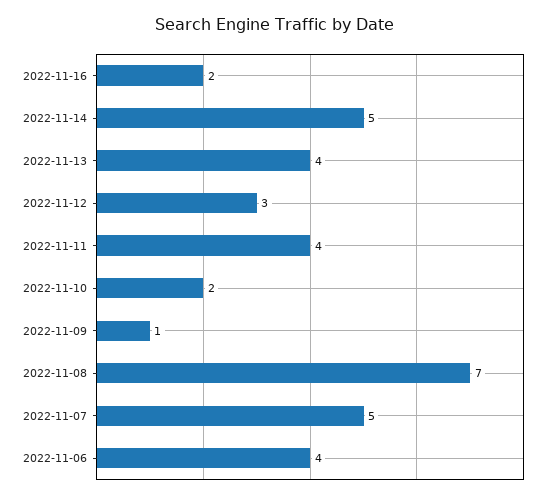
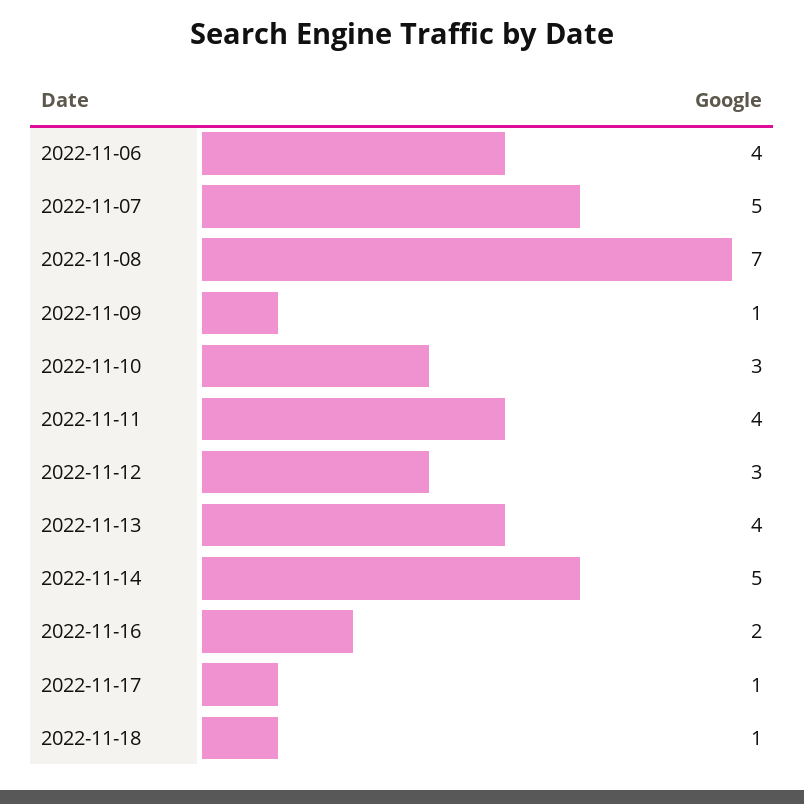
2022-11-10: 2 -> 3
2022-11-17: none -> 1
2022-11-18: none -> 1

